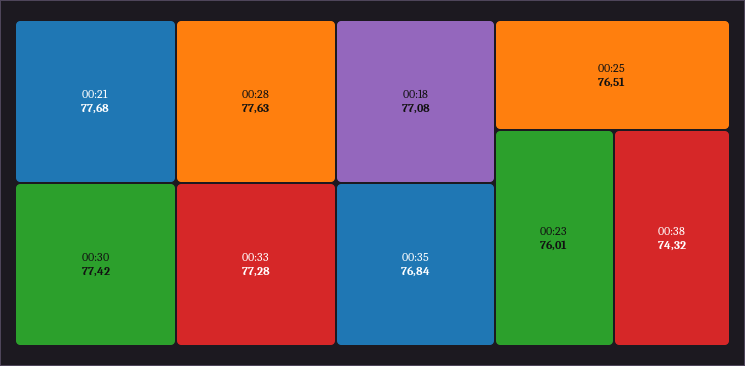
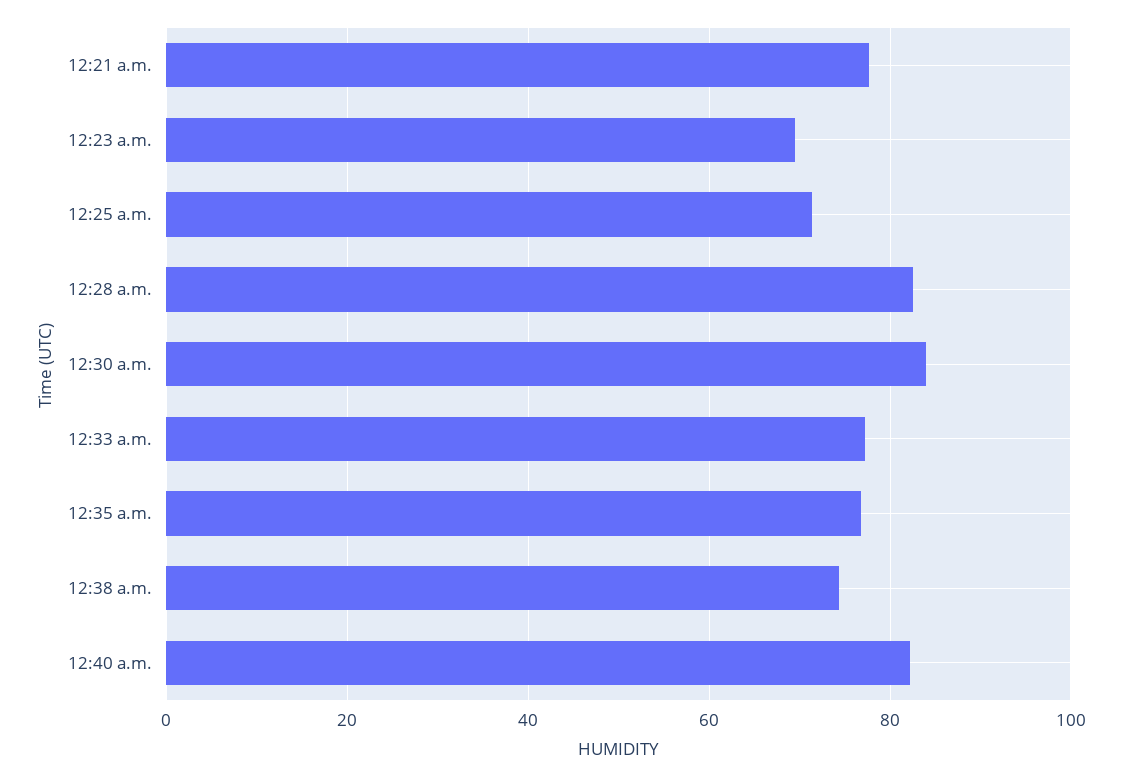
00:28: 77.63 -> 82
00:30: 77.42 -> 84
00:18: 77.08 -> none
00:25: 76.51 -> 72
00:23: 76.01 -> 70
12:40 a.m.: none -> 82

